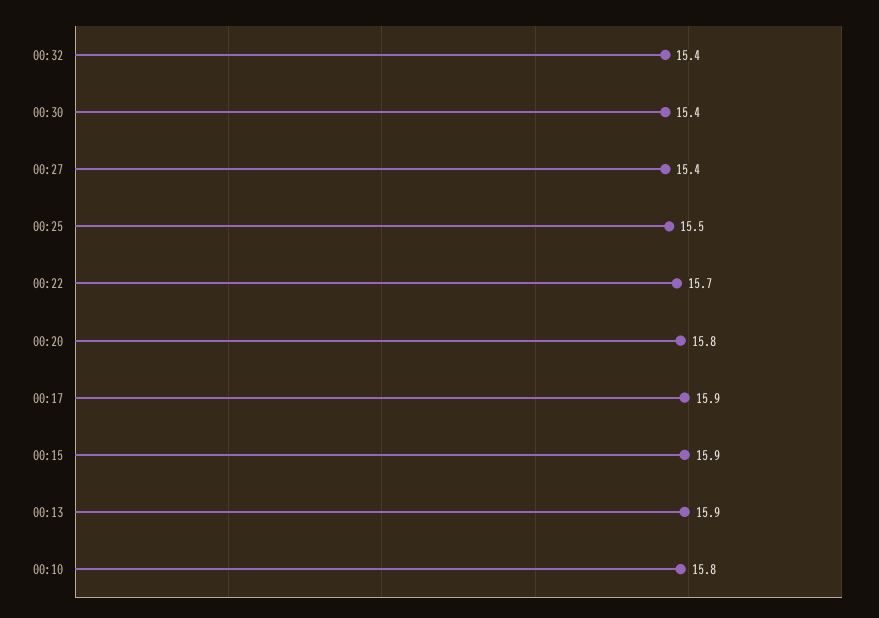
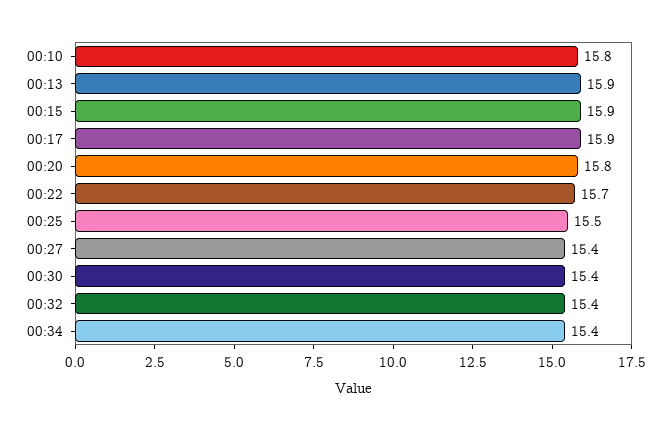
00:34: none -> 15.4

